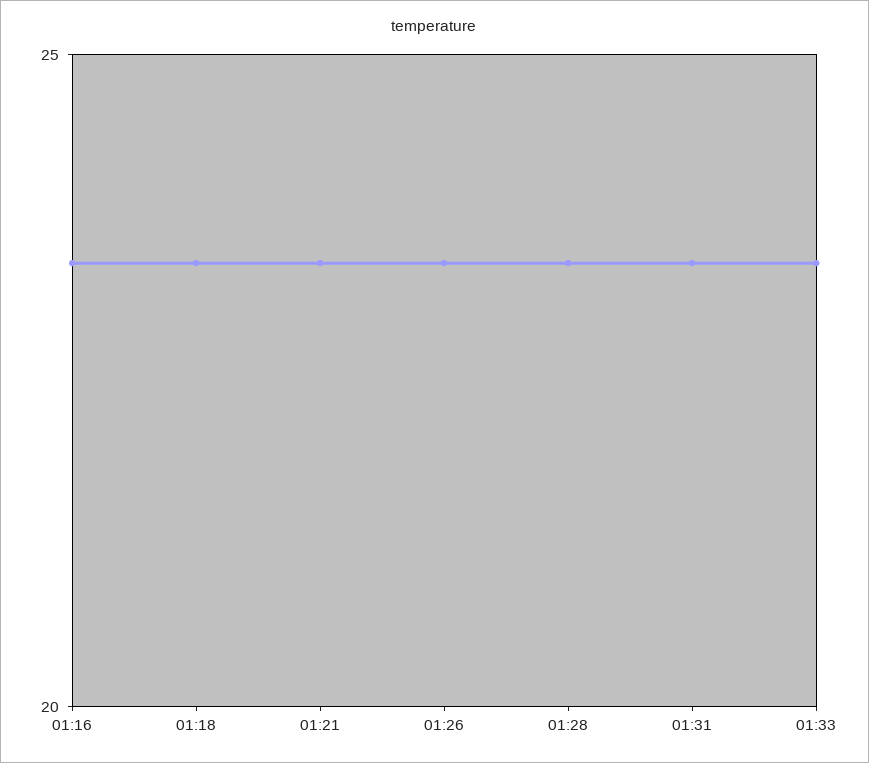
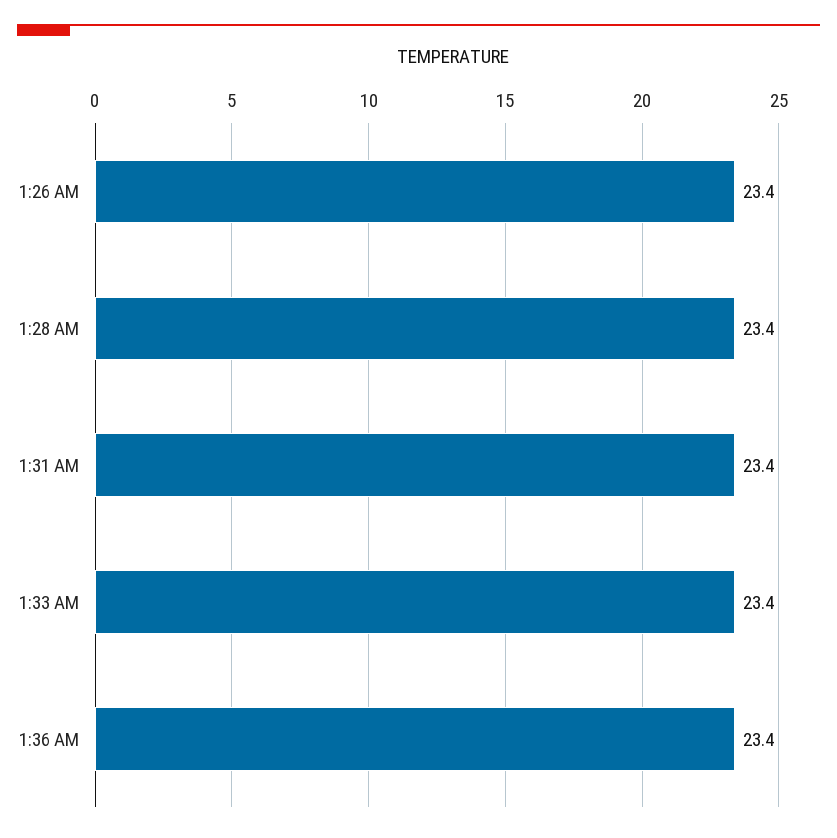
01:16: 23.5 -> none
01:18: 23.5 -> none
01:21: 23.5 -> none
1:36 AM: none -> 23.4

